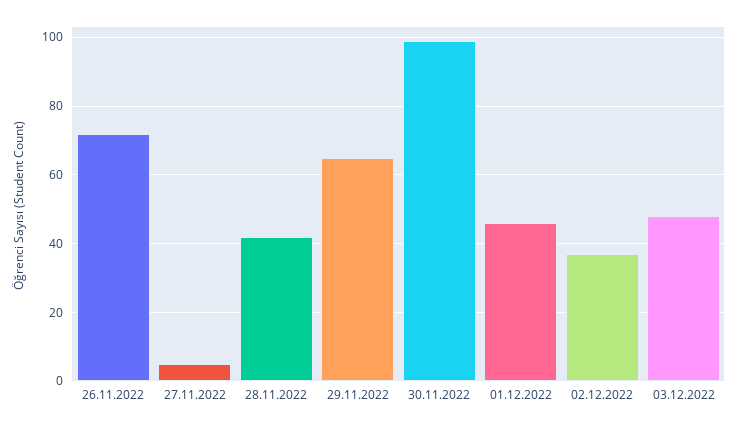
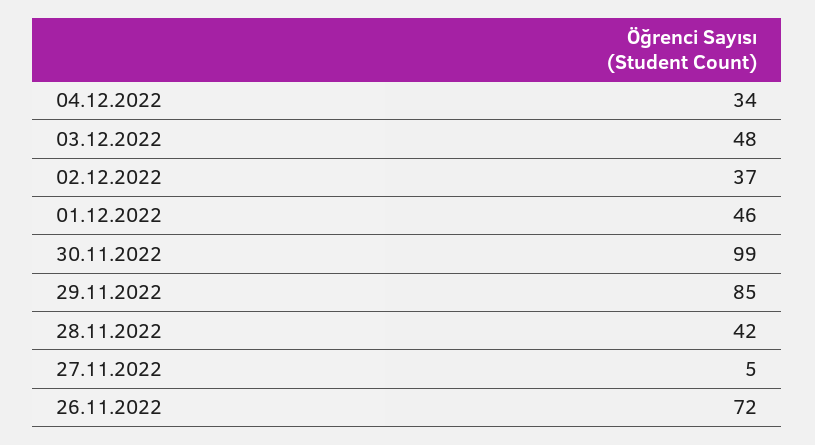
29.11.2022: 65 -> 85
04.12.2022: none -> 34

